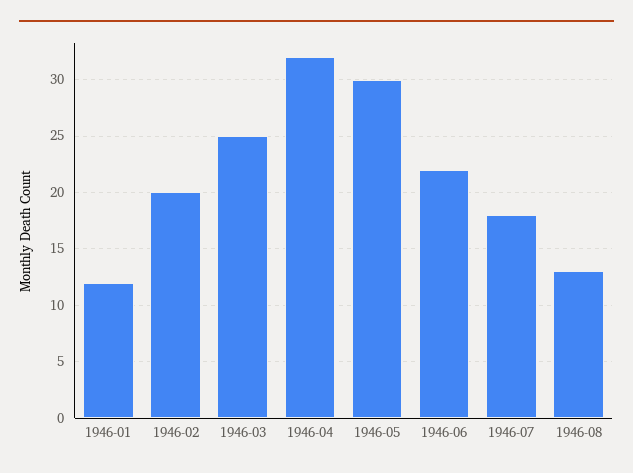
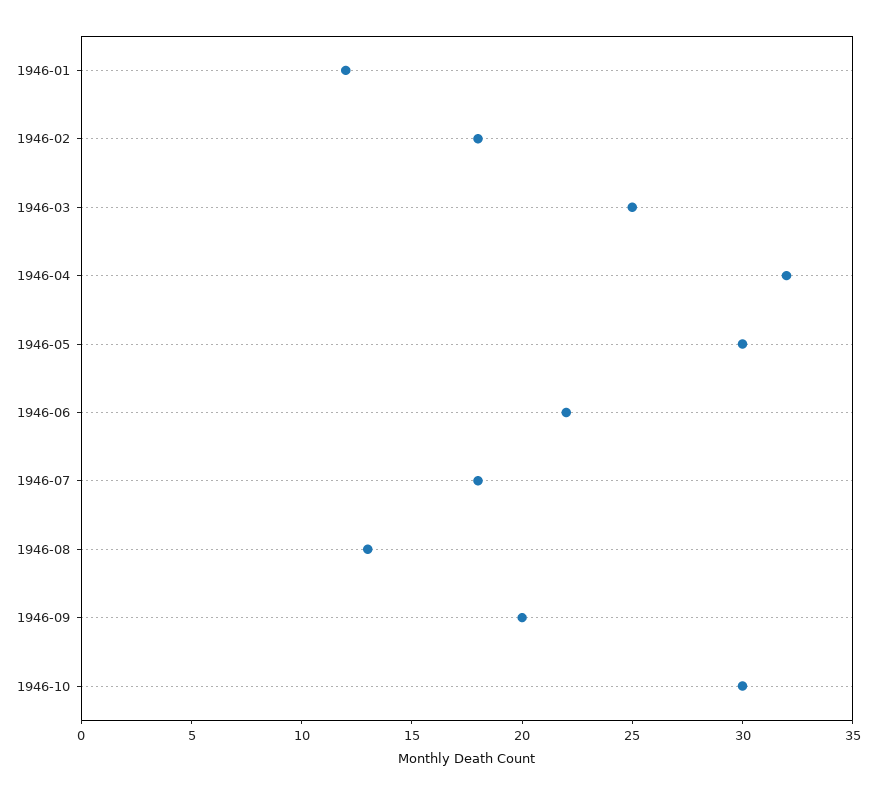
1946-02: 20 -> 18
1946-09: none -> 20
1946-10: none -> 30

